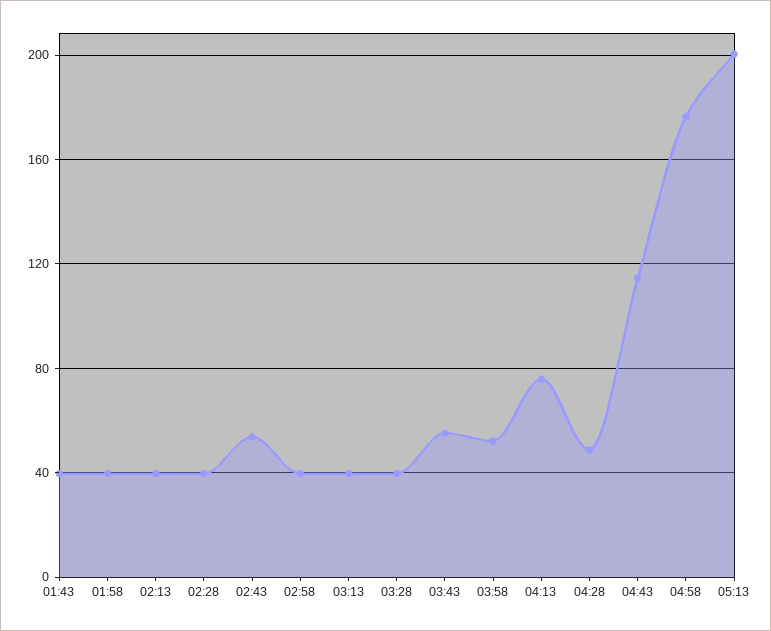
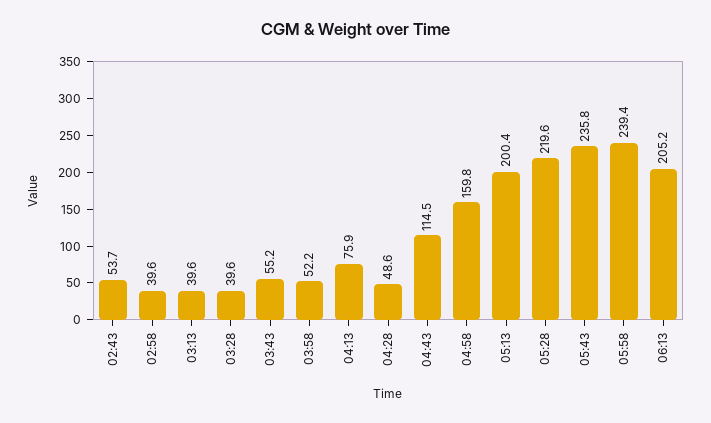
01:43: 40 -> none
01:58: 40 -> none
02:13: 40 -> none
02:28: 40 -> none
04:58: 175 -> 159.8
05:28: none -> 219.6
05:43: none -> 235.8
05:58: none -> 239.4
06:13: none -> 205.2

